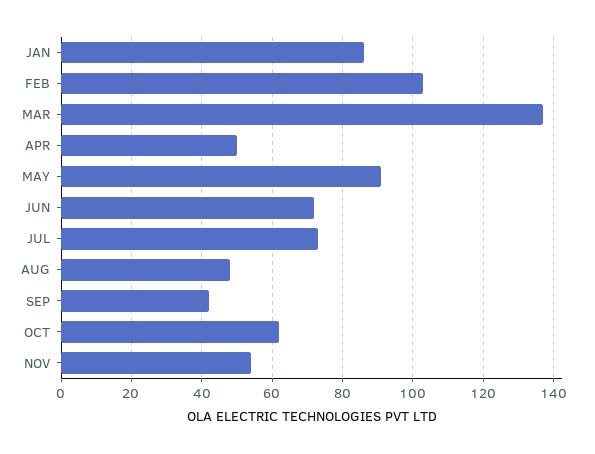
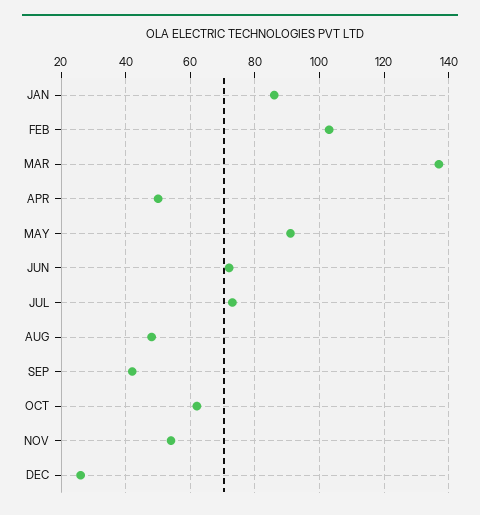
DEC: none -> 25

